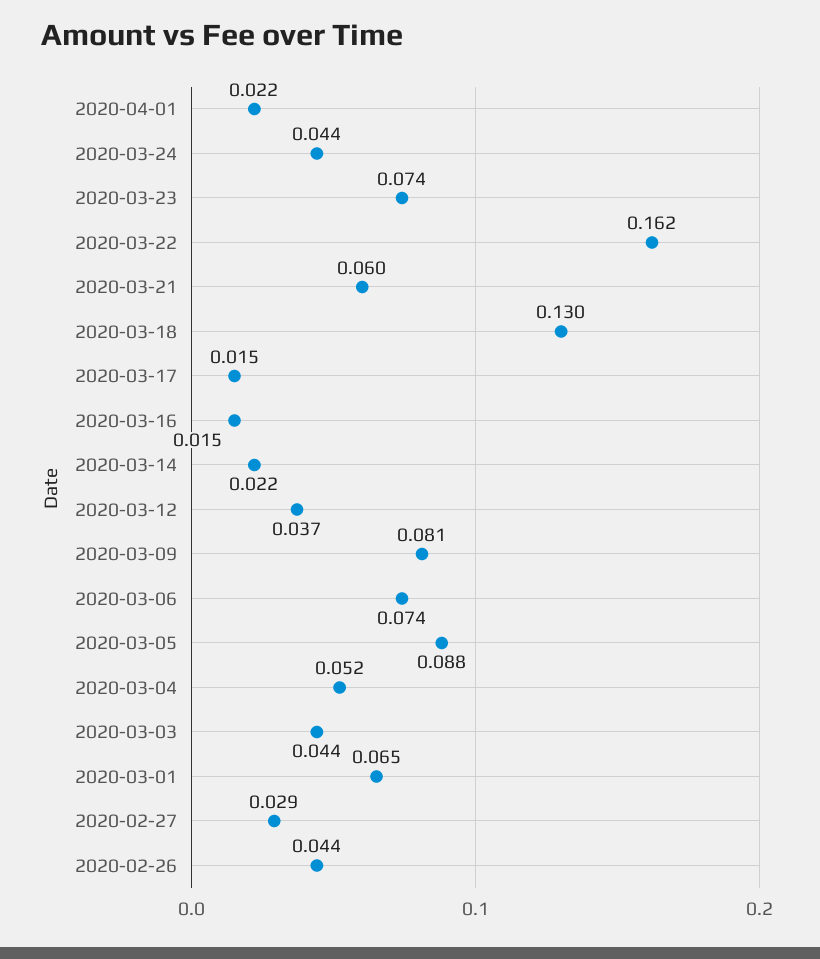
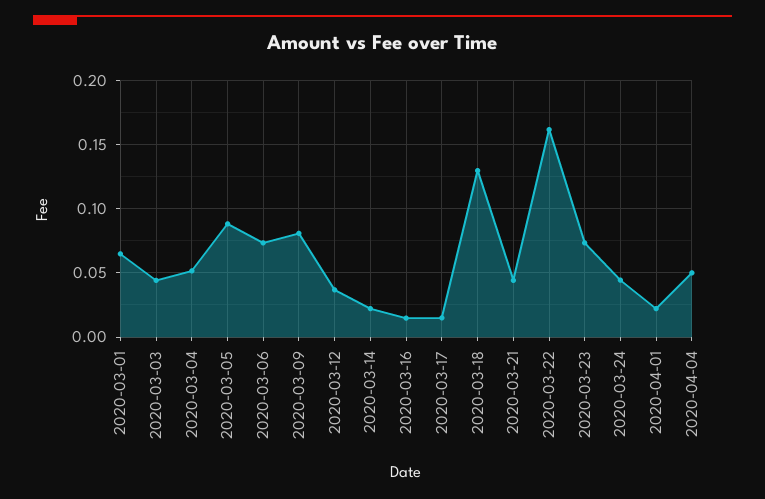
2020-03-21: 0.06 -> 0.045
2020-02-27: 0.029 -> none
2020-02-26: 0.044 -> none
2020-04-04: none -> 0.05

